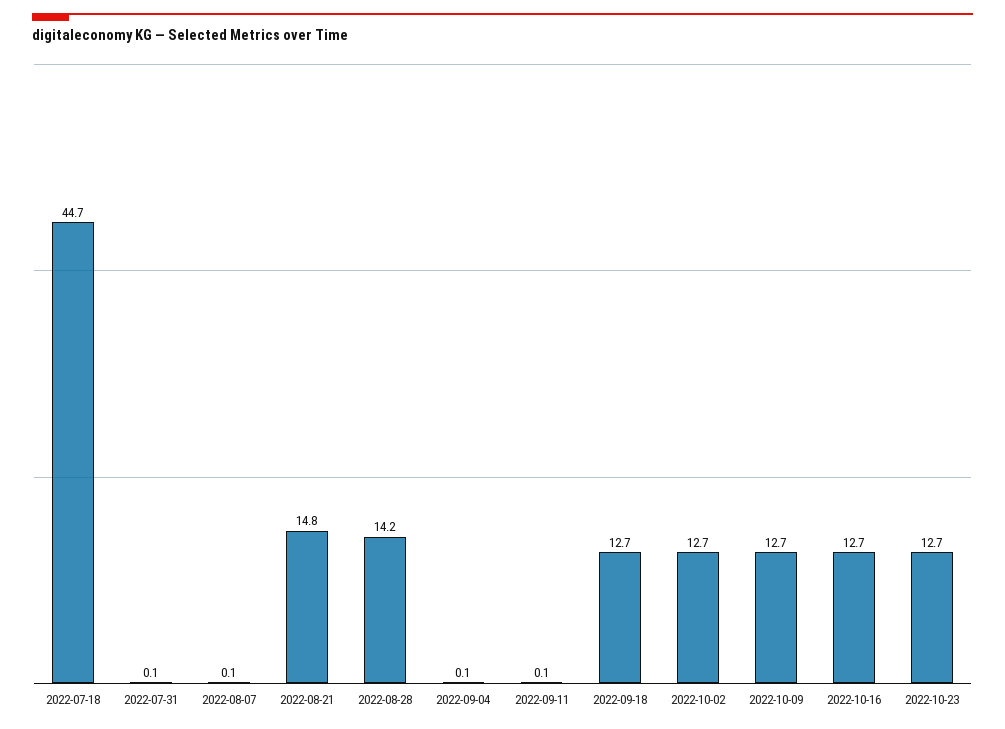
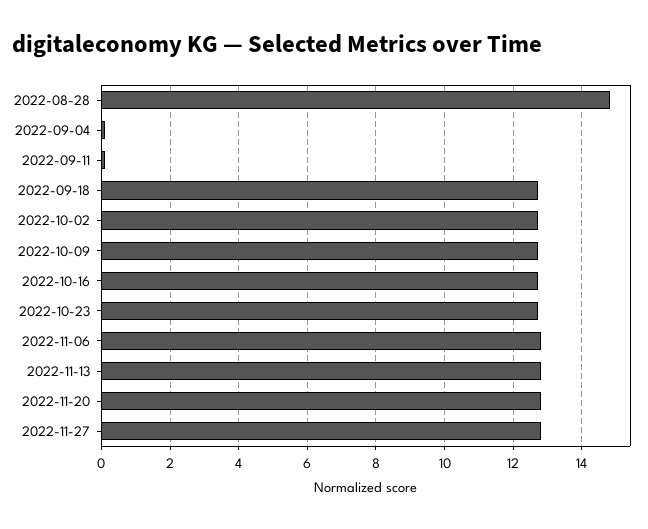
2022-07-18: 44.7 -> none
2022-07-31: 0.1 -> none
2022-08-07: 0.1 -> none
2022-08-21: 14.8 -> none
2022-08-28: 14.2 -> 14.8
2022-11-06: none -> 12.8
2022-11-13: none -> 12.8
2022-11-20: none -> 12.8
2022-11-27: none -> 12.8

